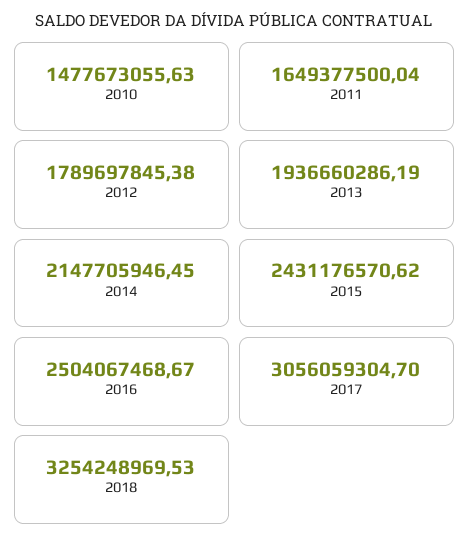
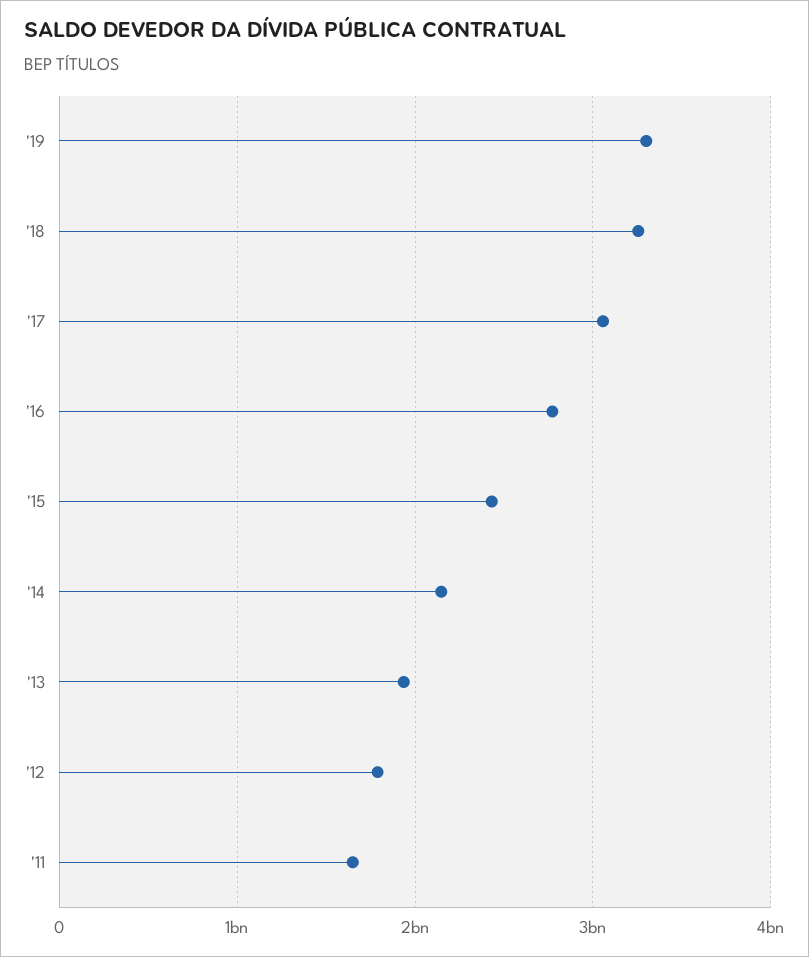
2010: 1477673055.63 -> none
2016: 2504067468.67 -> 2800000000
'19: none -> 3300000000

